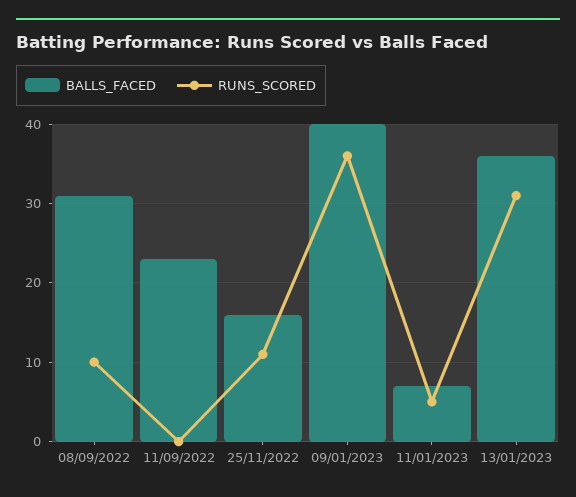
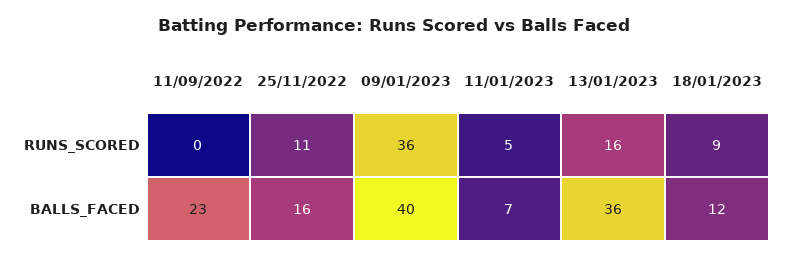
BALLS_FACED, 08/09/2022: 31 -> none
RUNS_SCORED, 08/09/2022: 10 -> none
RUNS_SCORED, 13/01/2023: 31 -> 16
RUNS_SCORED, 18/01/2023: none -> 9
BALLS_FACED, 18/01/2023: none -> 12

